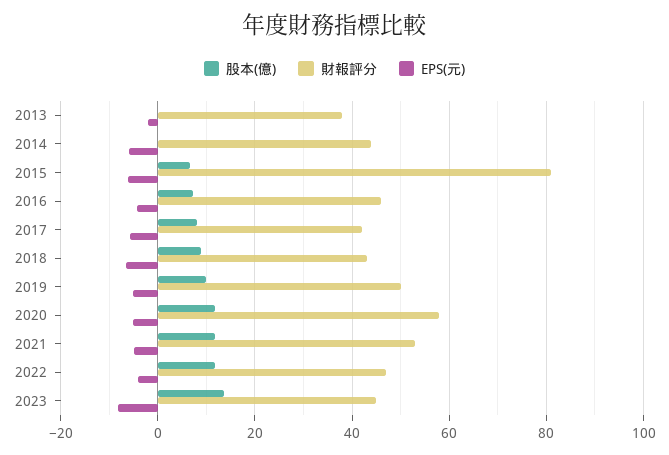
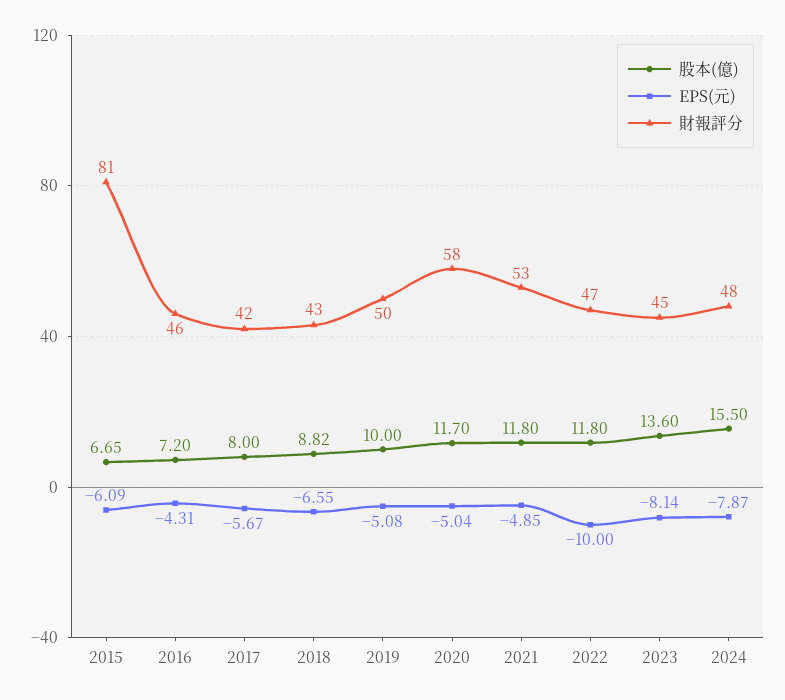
股本(億), 2013: 0 -> none
財報評分, 2013: 38 -> none
EPS(元), 2013: -2 -> none
股本(億), 2014: 0 -> none
財報評分, 2014: 44 -> none
EPS(元), 2014: -6 -> none
EPS(元), 2022: -4 -> -10
股本(億), 2024: none -> 15.5
EPS(元), 2024: none -> -7.87
財報評分, 2024: none -> 48

